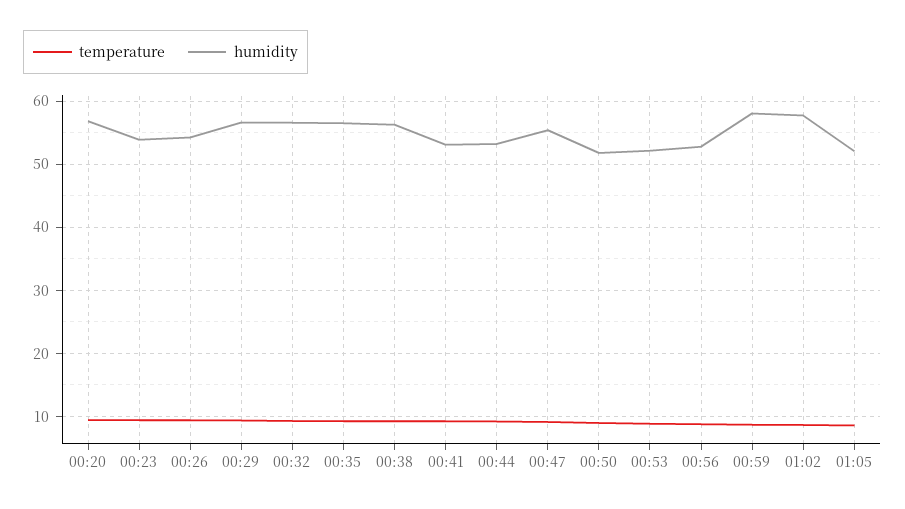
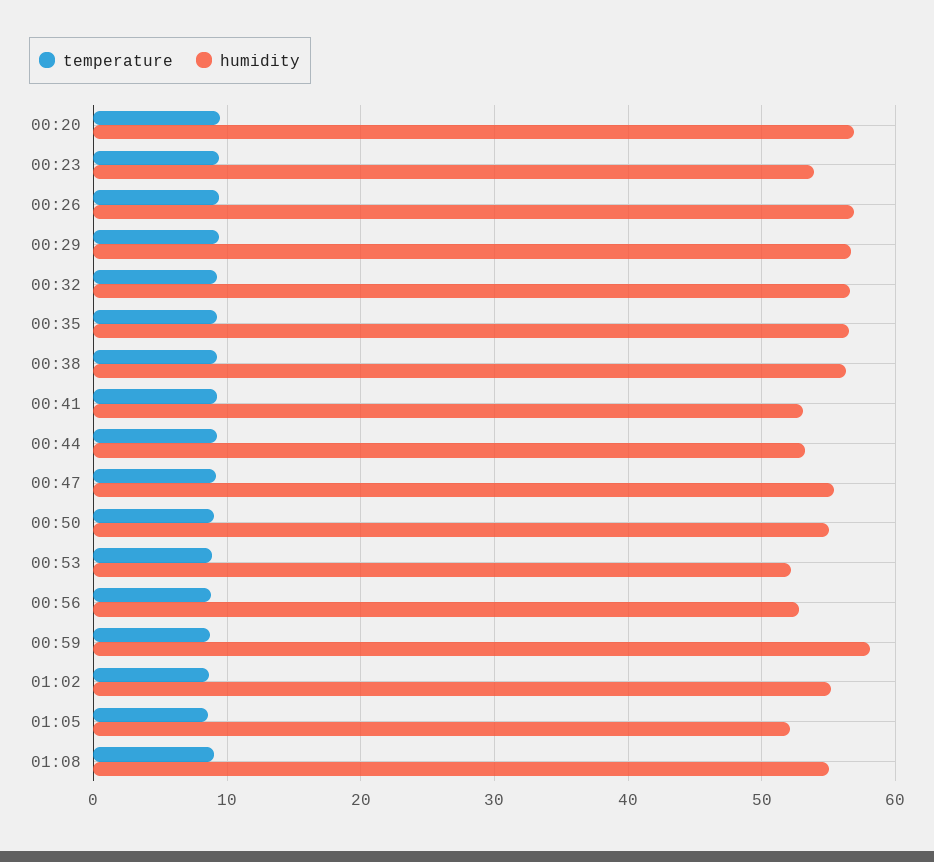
humidity, 00:26: 54 -> 57
humidity, 00:50: 52 -> 55
humidity, 01:02: 58 -> 55
temperature, 01:08: none -> 9
humidity, 01:08: none -> 55

